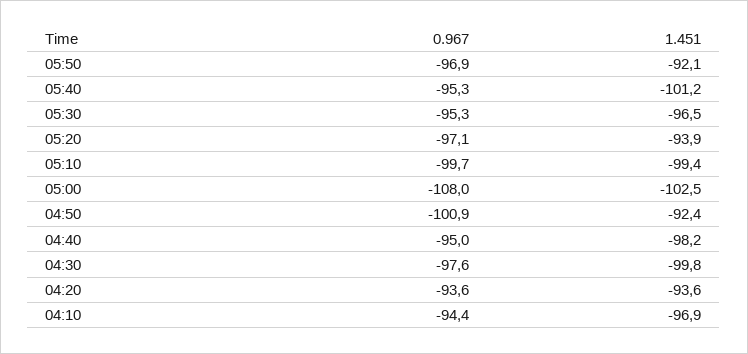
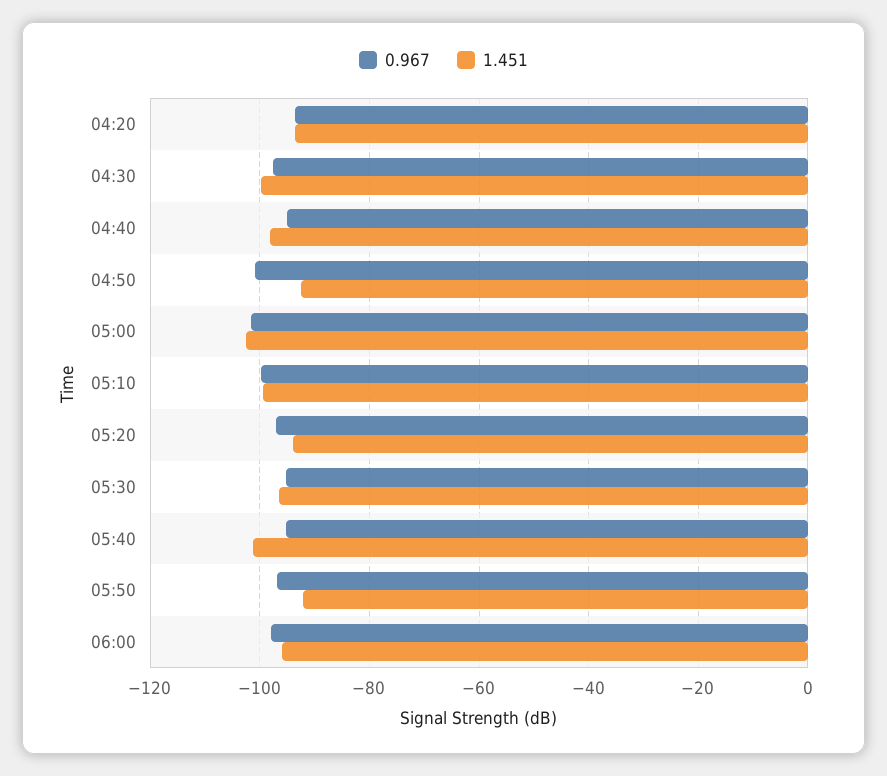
0.967, 05:00: -108 -> -102
0.967, 04:10: -94.4 -> none
1.451, 04:10: -96.9 -> none
0.967, 06:00: none -> -98
1.451, 06:00: none -> -96

